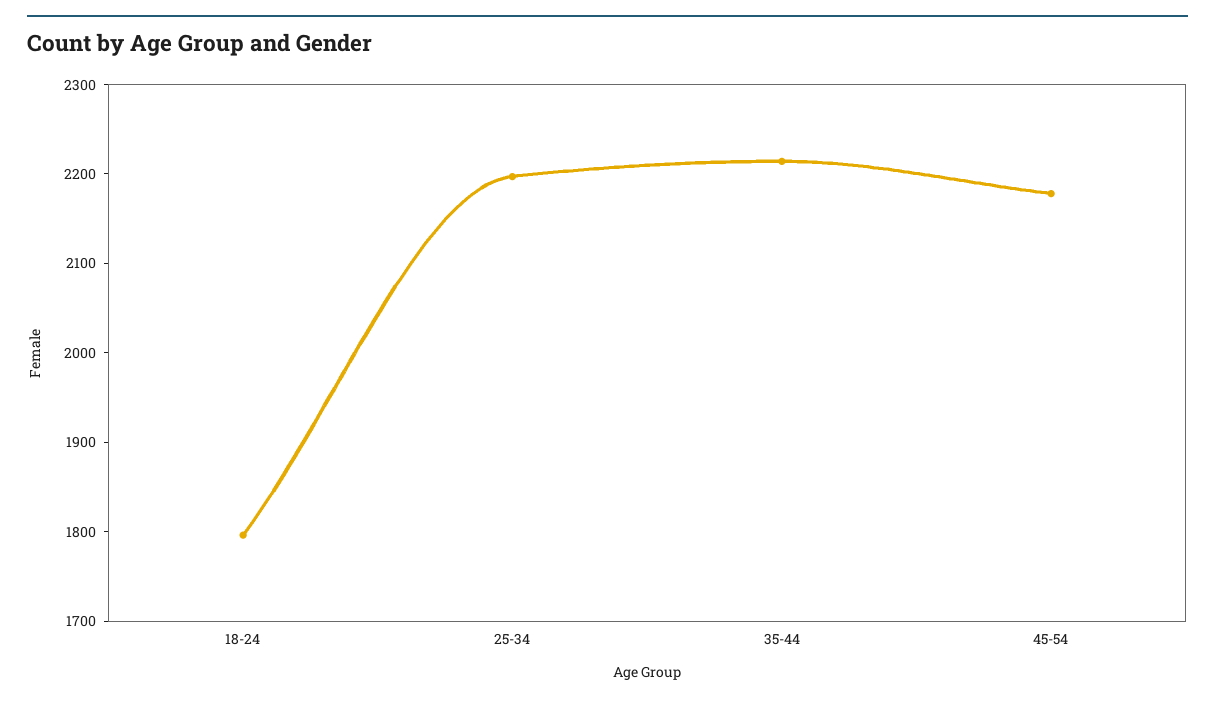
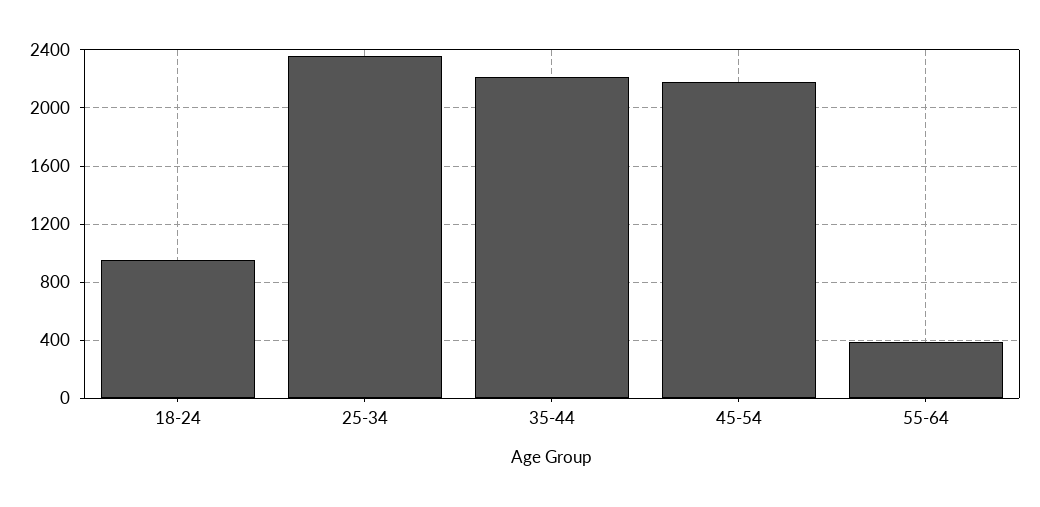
18-24: 1800 -> 950
25-34: 2200 -> 2350
55-64: none -> 400

